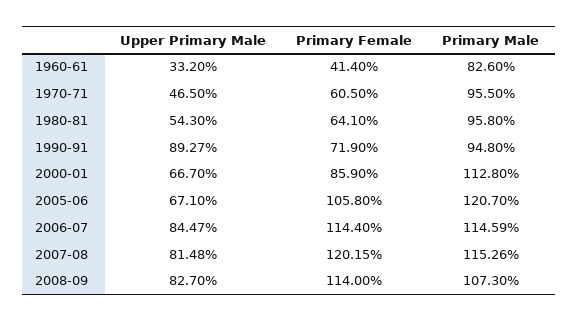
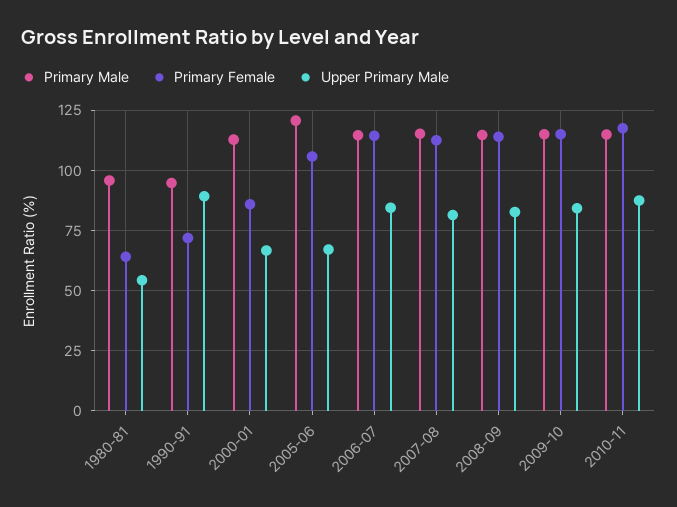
Upper Primary Male, 1960-61: 33.2 -> none
Primary Female, 1960-61: 41.4 -> none
Primary Male, 1960-61: 82.6 -> none
Upper Primary Male, 1970-71: 46.5 -> none
Primary Female, 1970-71: 60.5 -> none
Primary Male, 1970-71: 95.5 -> none
Primary Female, 2007-08: 120.15 -> 112.5
Primary Male, 2008-09: 107.3 -> 115
Primary Male, 2009-10: none -> 115
Primary Female, 2009-10: none -> 115
Upper Primary Male, 2009-10: none -> 85
Primary Male, 2010-11: none -> 115
Primary Female, 2010-11: none -> 117.5
Upper Primary Male, 2010-11: none -> 87.5

